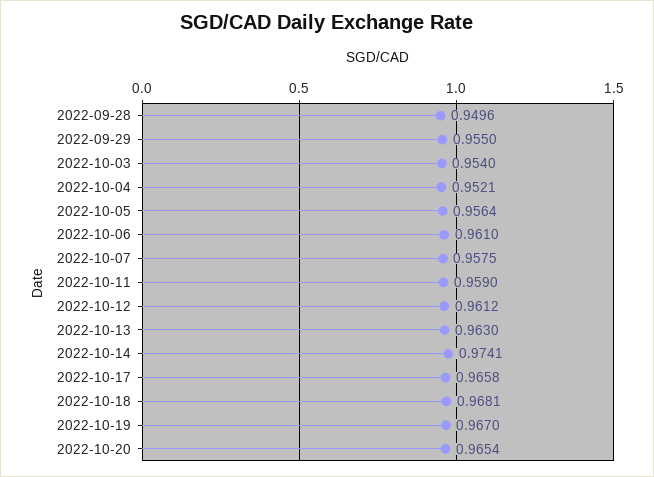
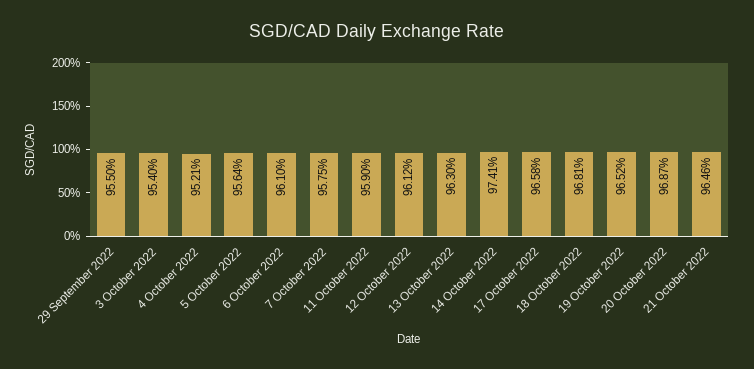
2022-09-28: 0.9496 -> none
2022-10-19: 0.967 -> 0.9652
2022-10-20: 0.9654 -> 0.9687
21 October 2022: none -> 0.9646

